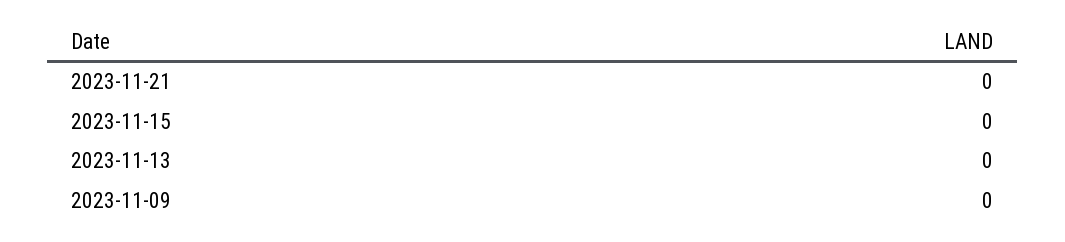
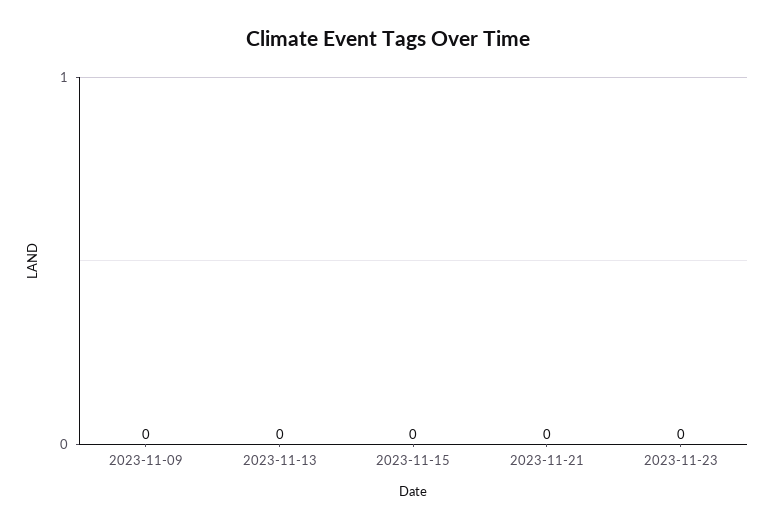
2023-11-23: none -> 0

